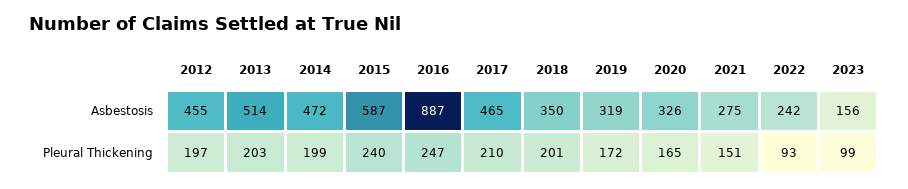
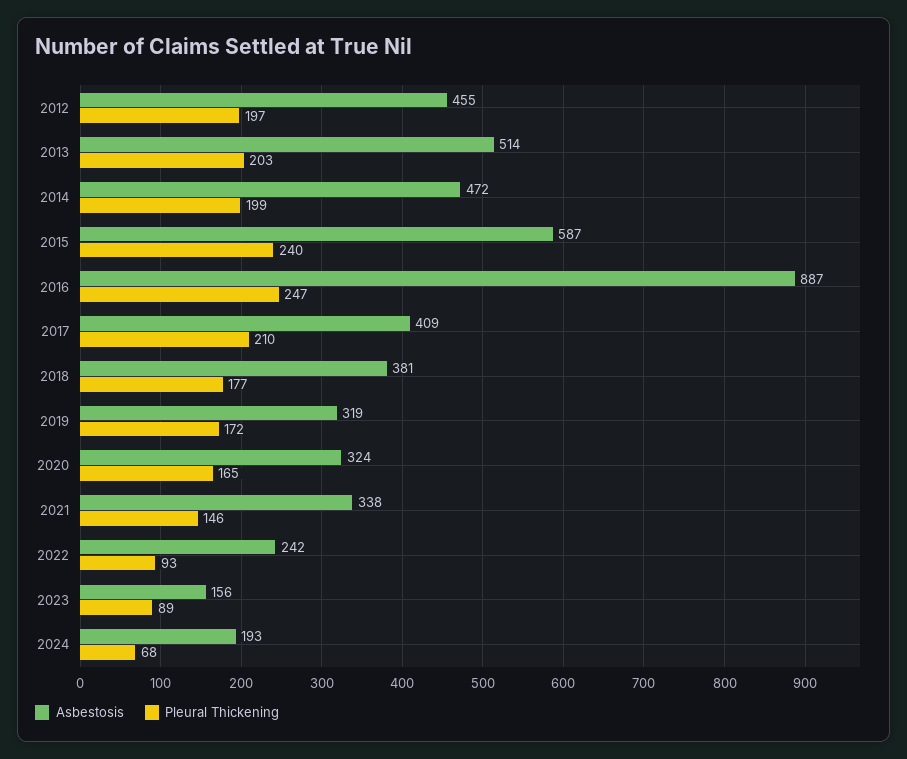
Asbestosis, 2017: 465 -> 409
Asbestosis, 2018: 350 -> 381
Asbestosis, 2020: 326 -> 324
Asbestosis, 2021: 275 -> 338
Pleural Thickening, 2018: 201 -> 177
Pleural Thickening, 2021: 151 -> 146
Pleural Thickening, 2023: 99 -> 89
Asbestosis, 2024: none -> 193
Pleural Thickening, 2024: none -> 68

